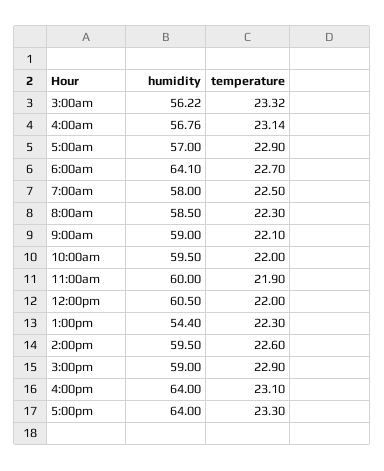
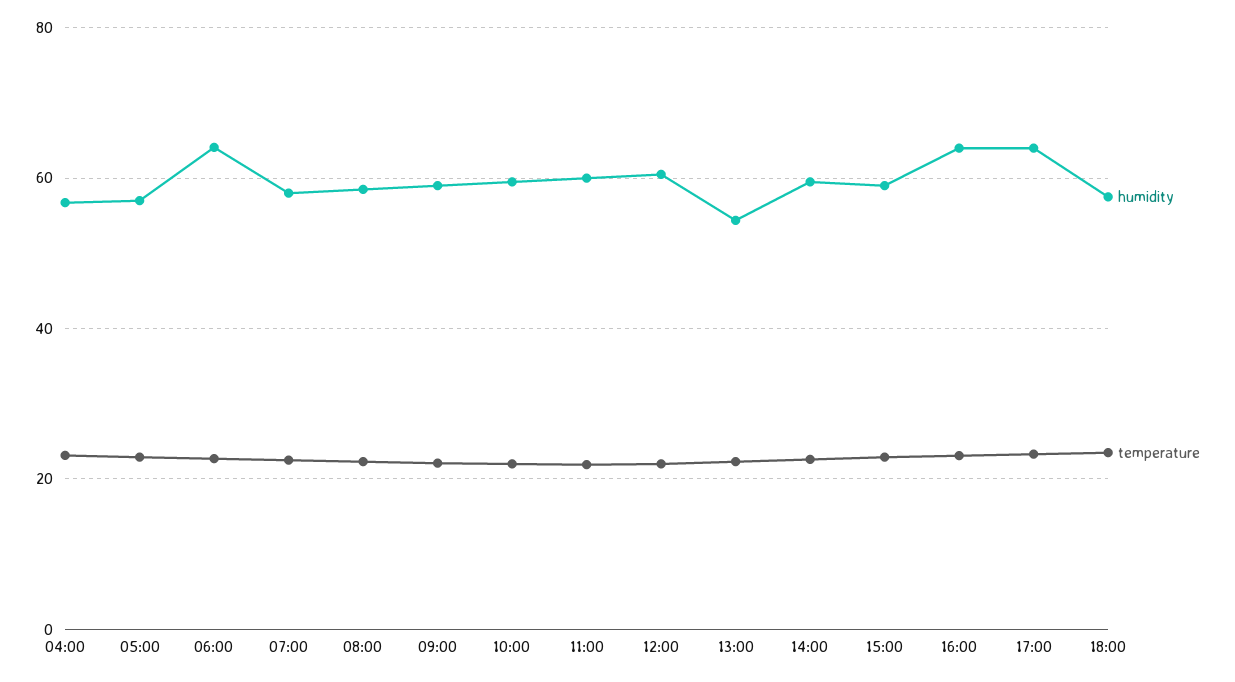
humidity, 3:00am: 56.22 -> none
temperature, 3:00am: 23.32 -> none
humidity, 18:00: none -> 58
temperature, 18:00: none -> 24

